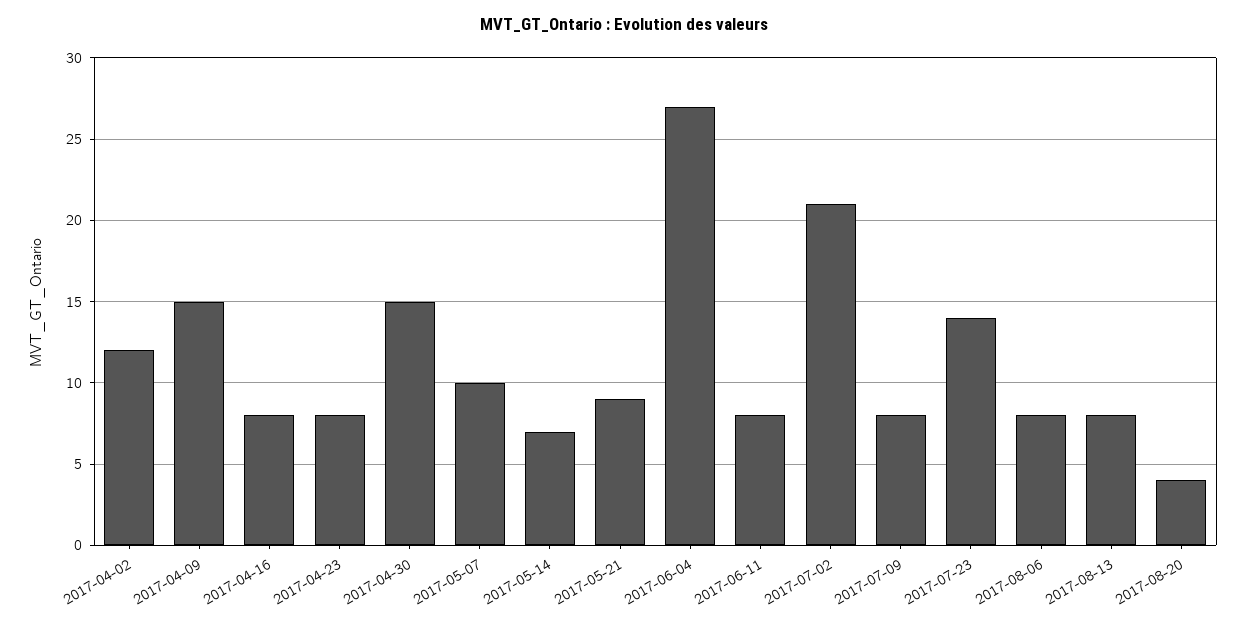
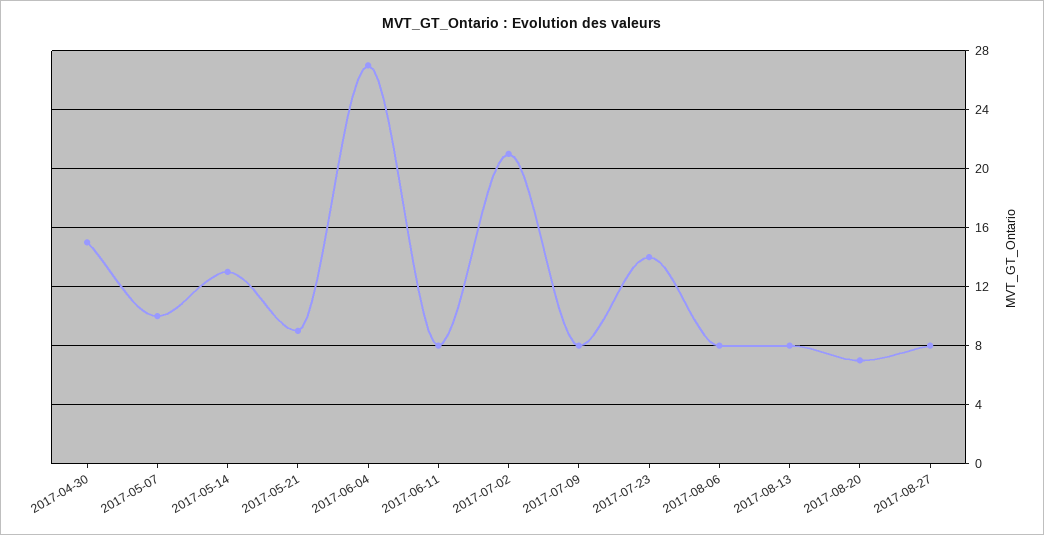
2017-04-02: 12 -> none
2017-04-09: 15 -> none
2017-04-16: 8 -> none
2017-04-23: 8 -> none
2017-05-14: 7 -> 13
2017-08-20: 4 -> 7
2017-08-27: none -> 8

